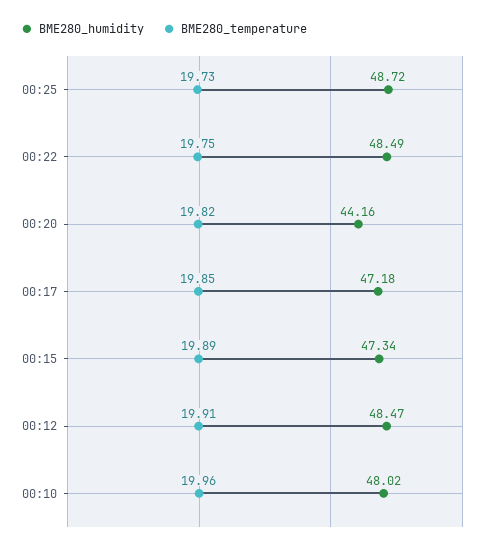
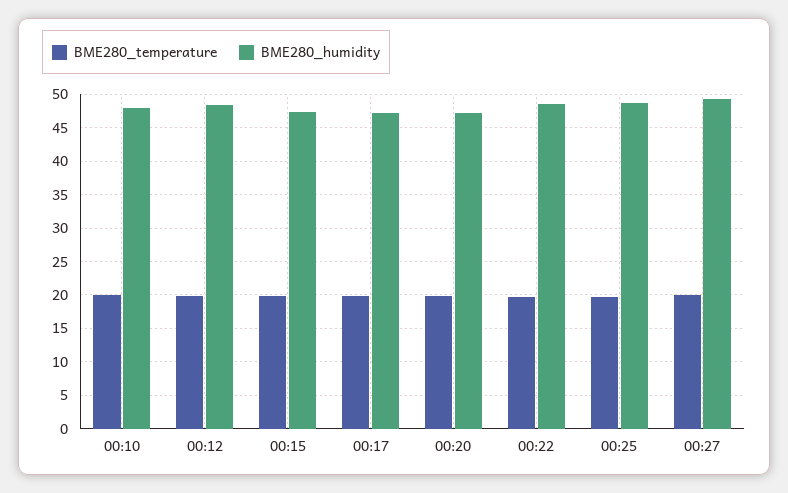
BME280_humidity, 00:20: 44.16 -> 47
BME280_temperature, 00:27: none -> 20
BME280_humidity, 00:27: none -> 49

